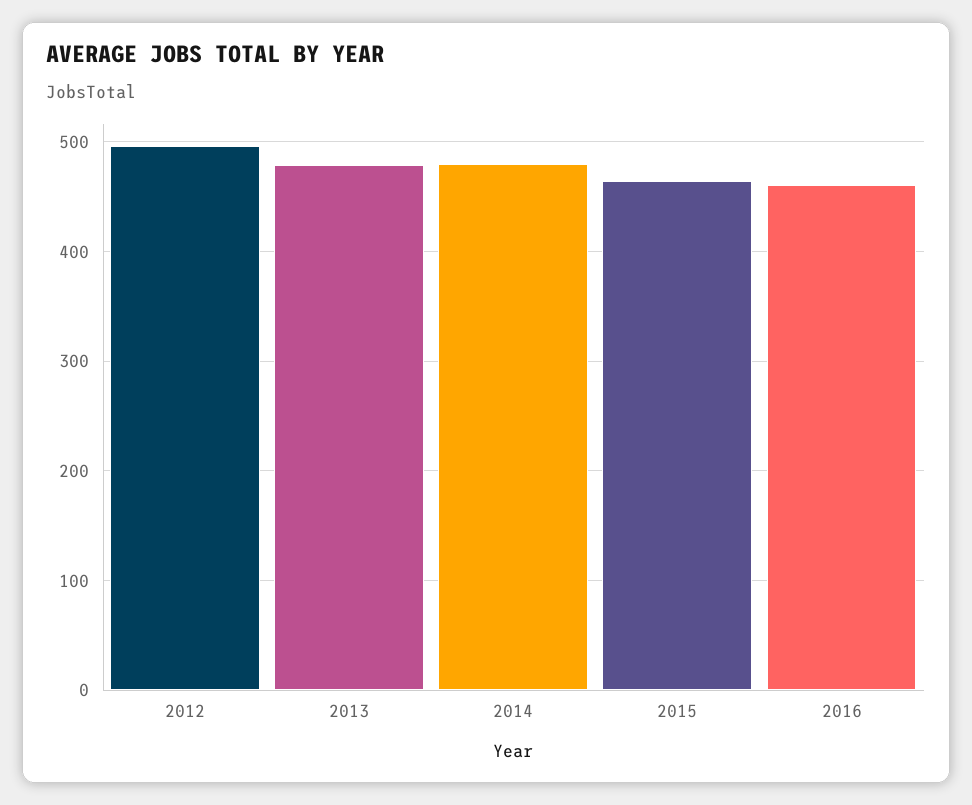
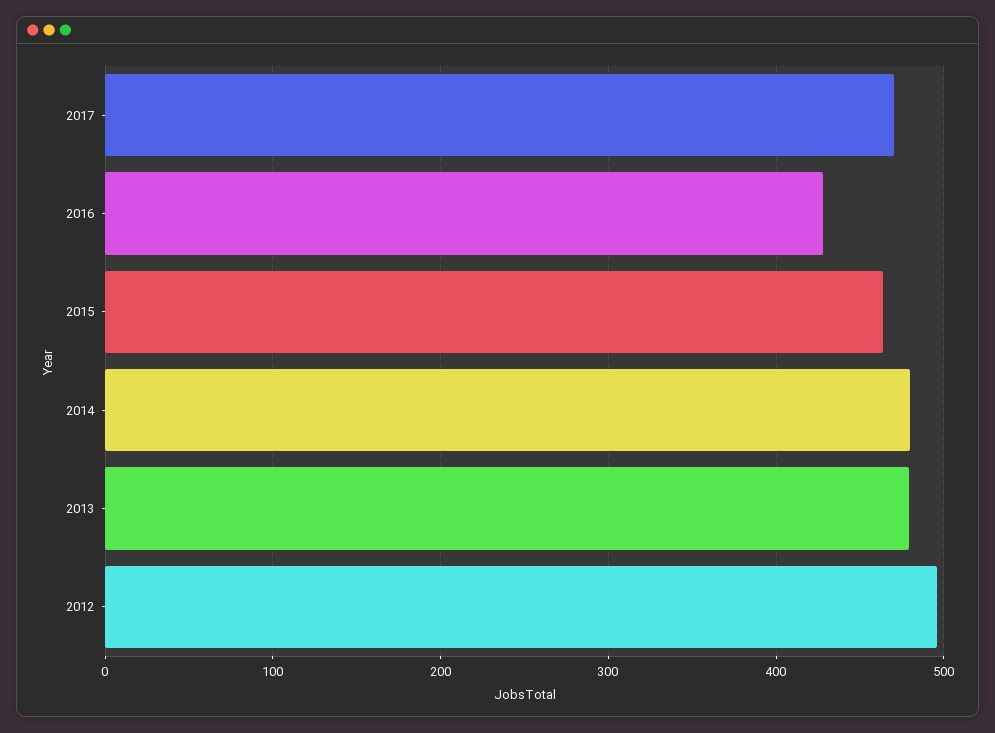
2016: 460 -> 430
2017: none -> 470

